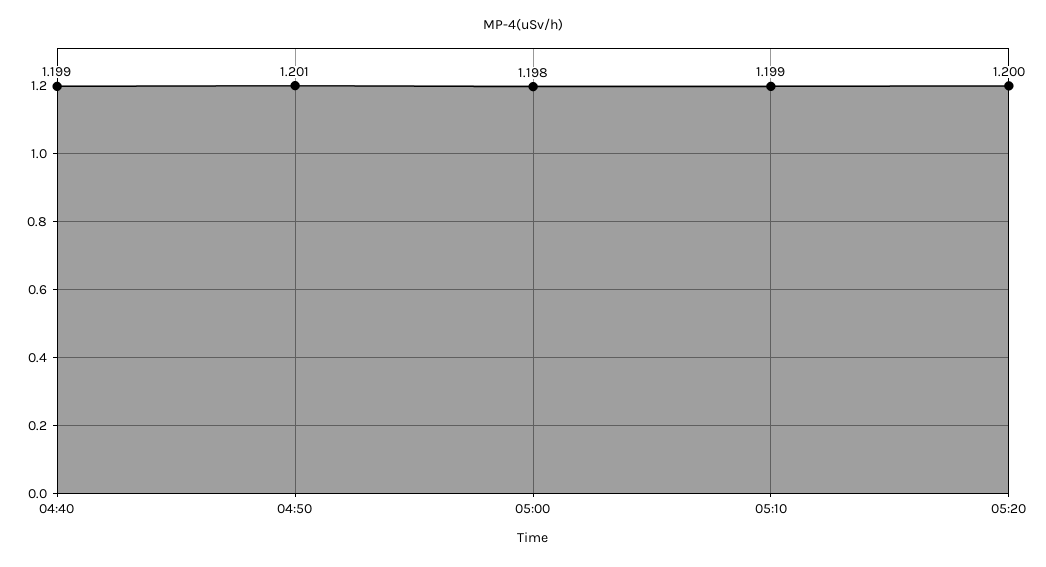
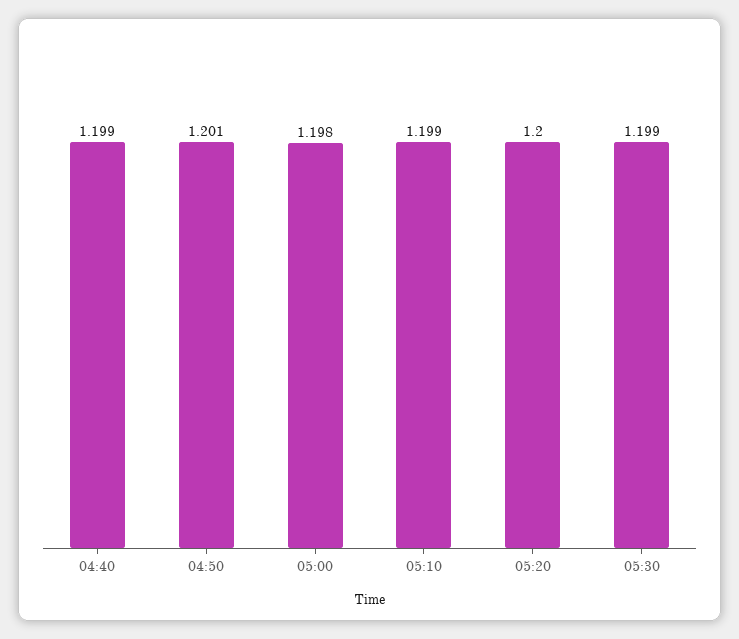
05:30: none -> 1.199

